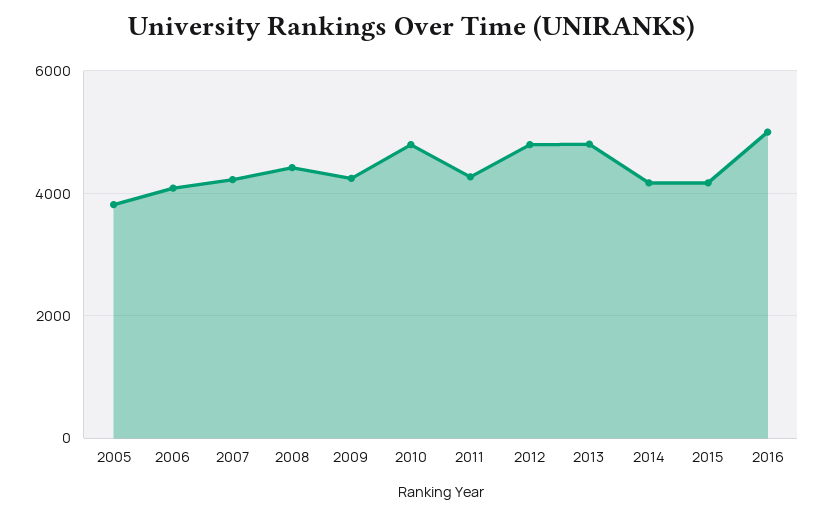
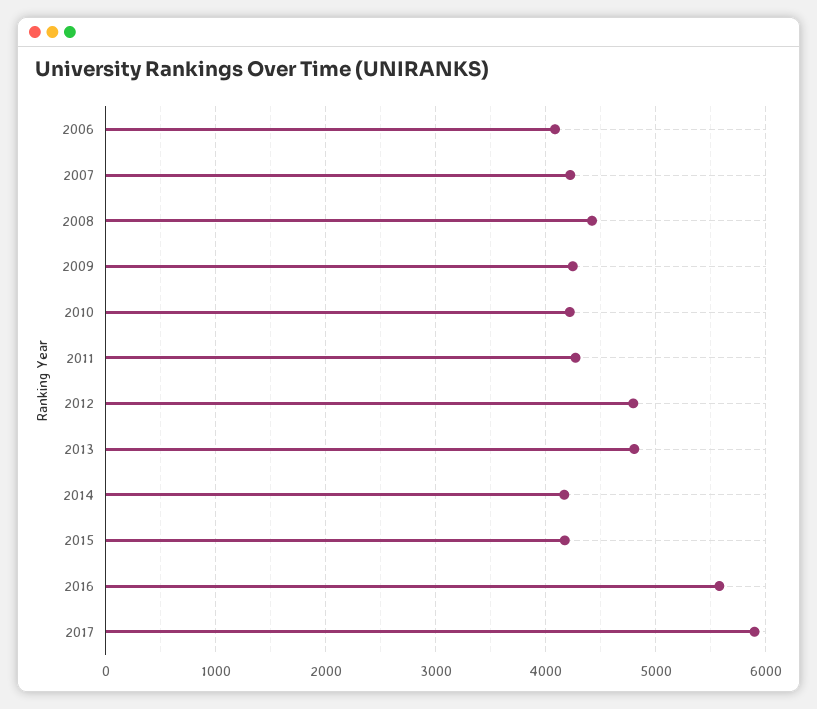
2005: 3800 -> none
2010: 4800 -> 4200
2016: 5000 -> 5600
2017: none -> 5900

